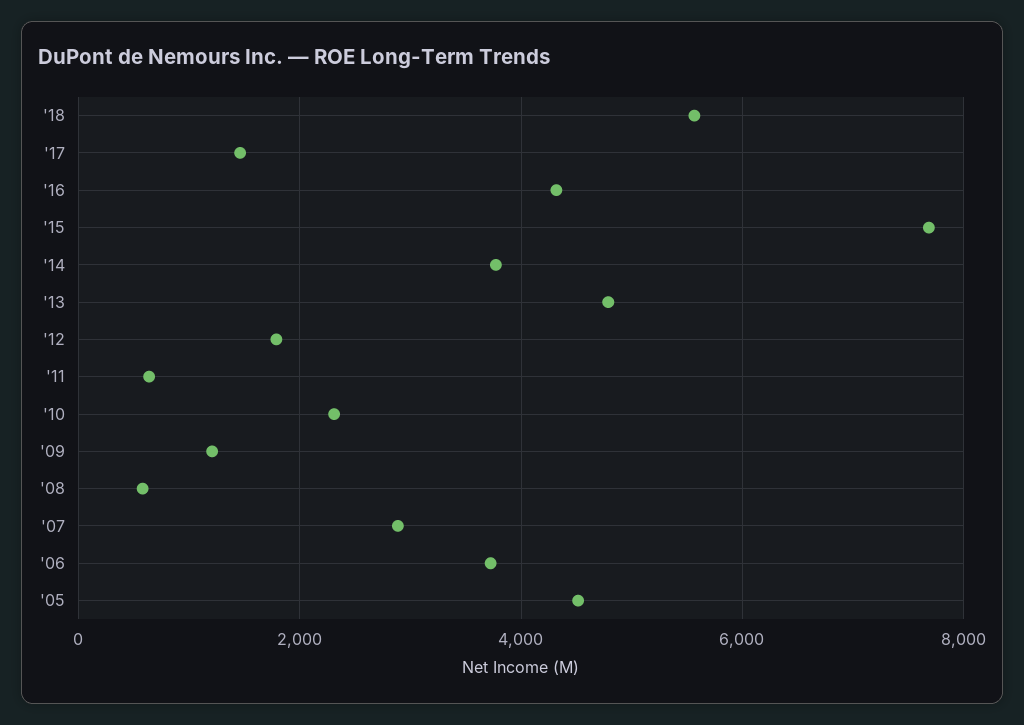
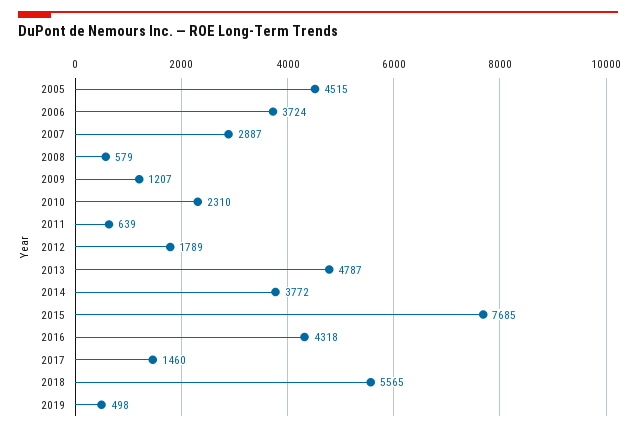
2019: none -> 498

